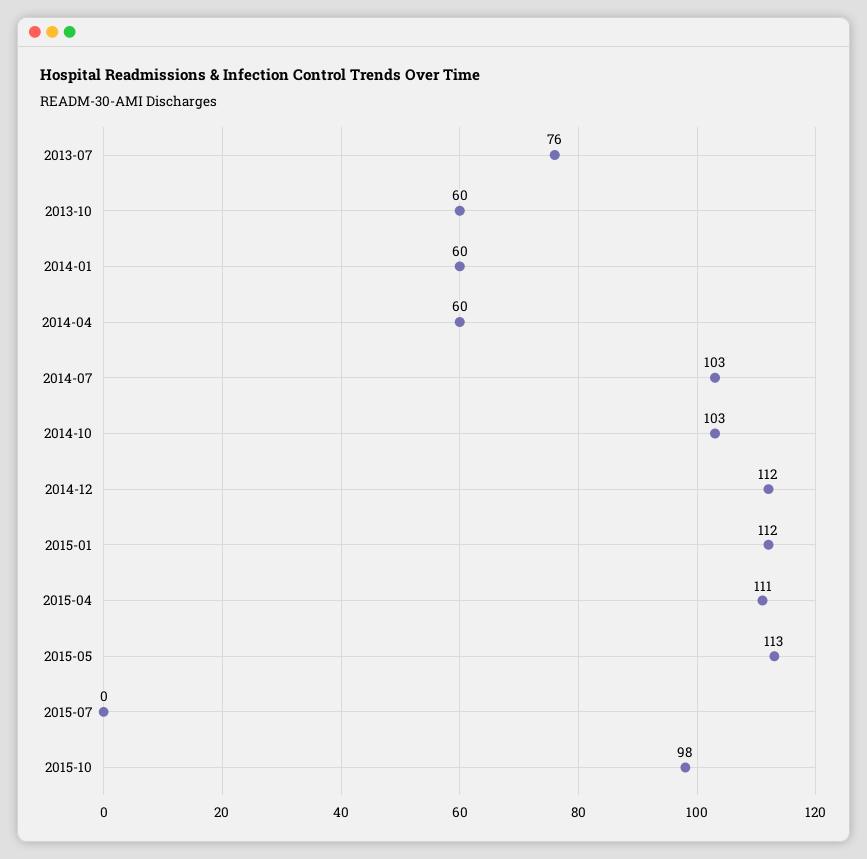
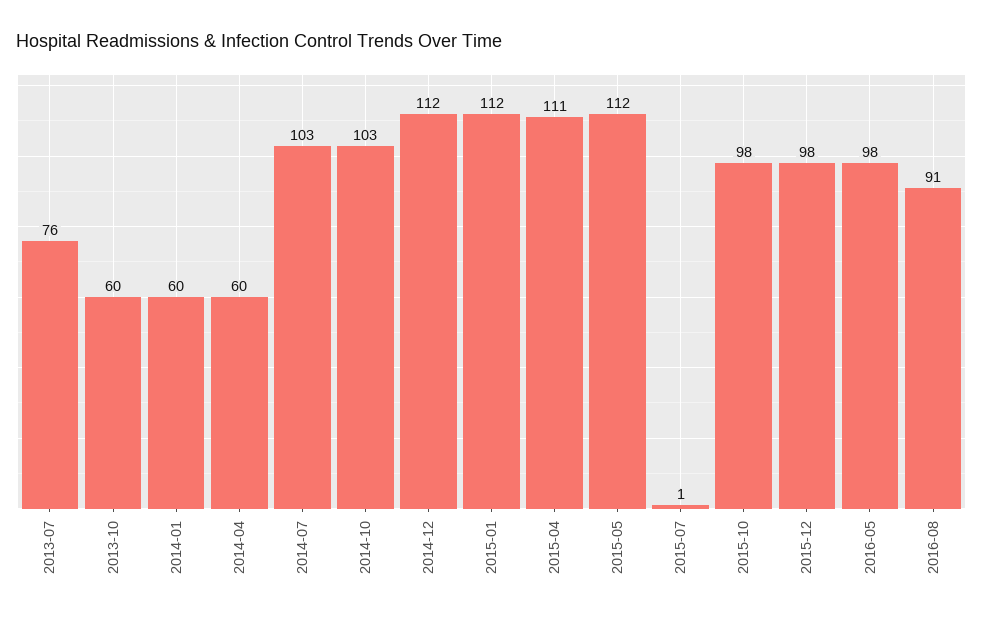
2015-05: 113 -> 112
2015-07: 0 -> 1
2015-12: none -> 98
2016-05: none -> 98
2016-08: none -> 91

